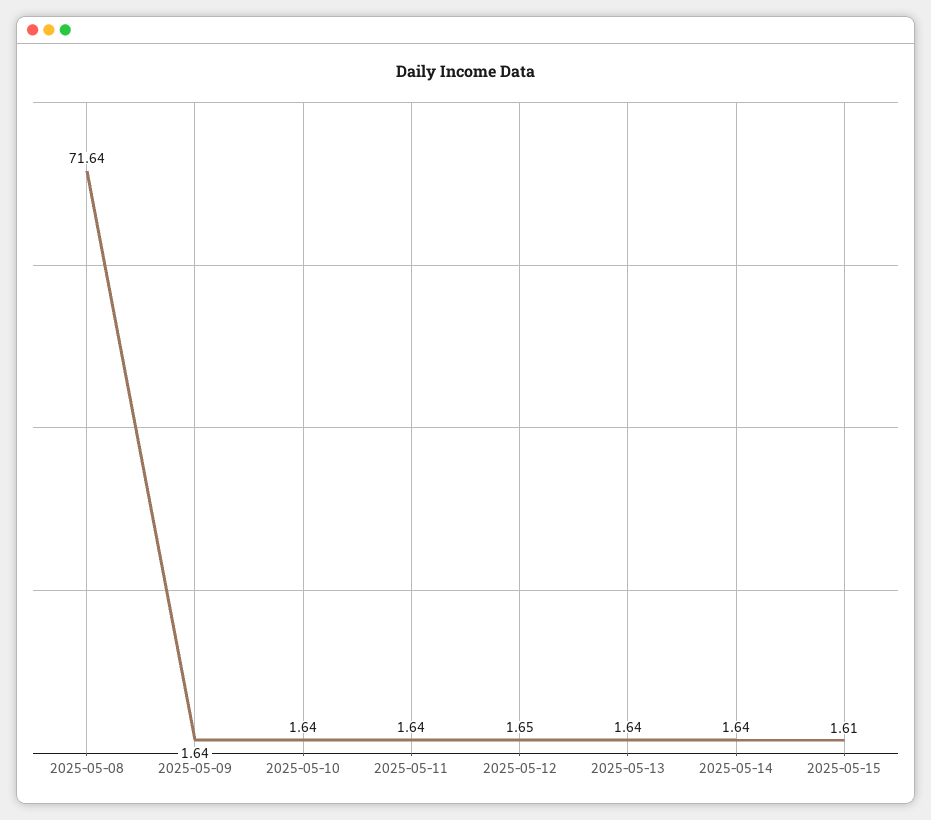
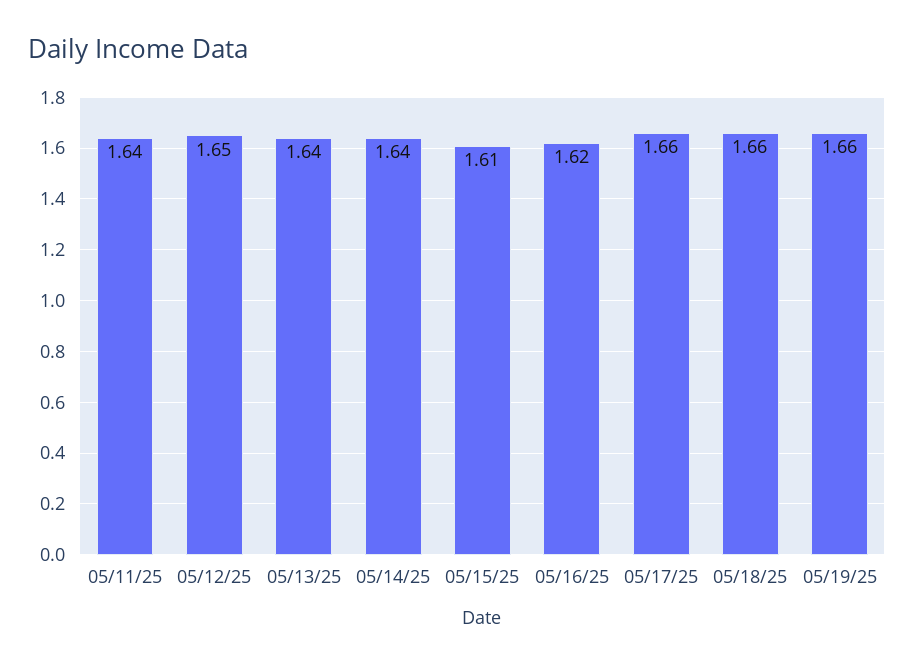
2025-05-08: 71.64 -> none
2025-05-09: 1.64 -> none
2025-05-10: 1.64 -> none
05/16/25: none -> 1.62
05/17/25: none -> 1.66
05/18/25: none -> 1.66
05/19/25: none -> 1.66

